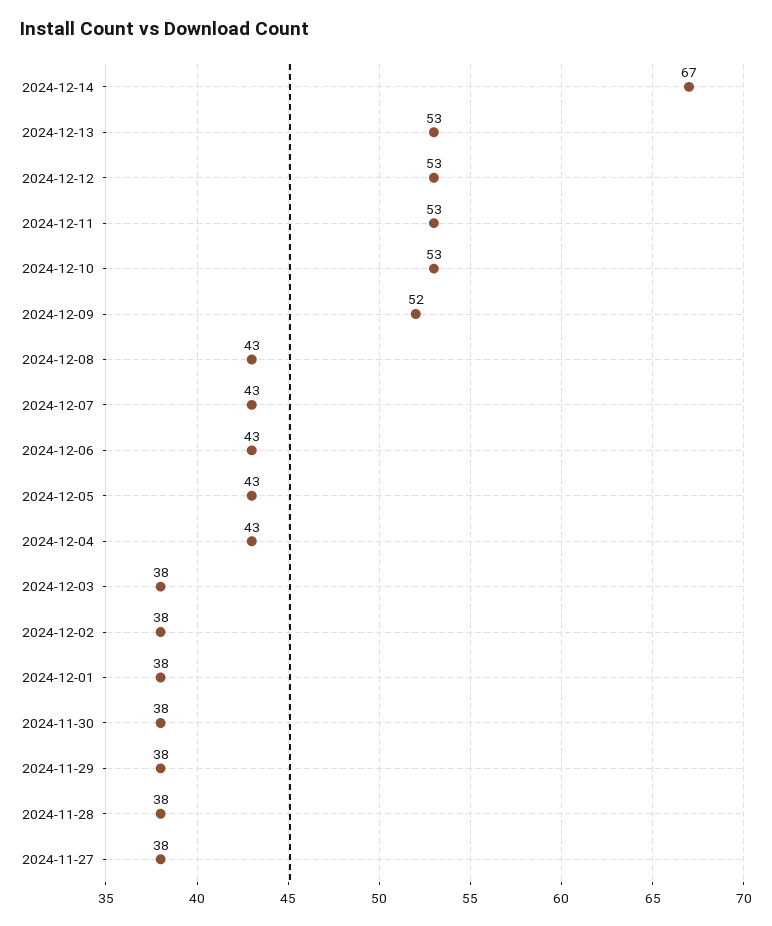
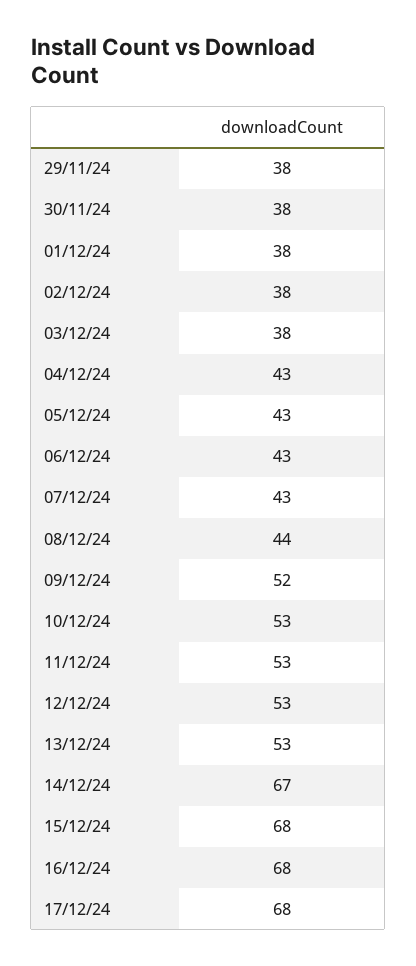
2024-12-08: 43 -> 44
2024-11-28: 38 -> none
2024-11-27: 38 -> none
15/12/24: none -> 68
16/12/24: none -> 68
17/12/24: none -> 68

